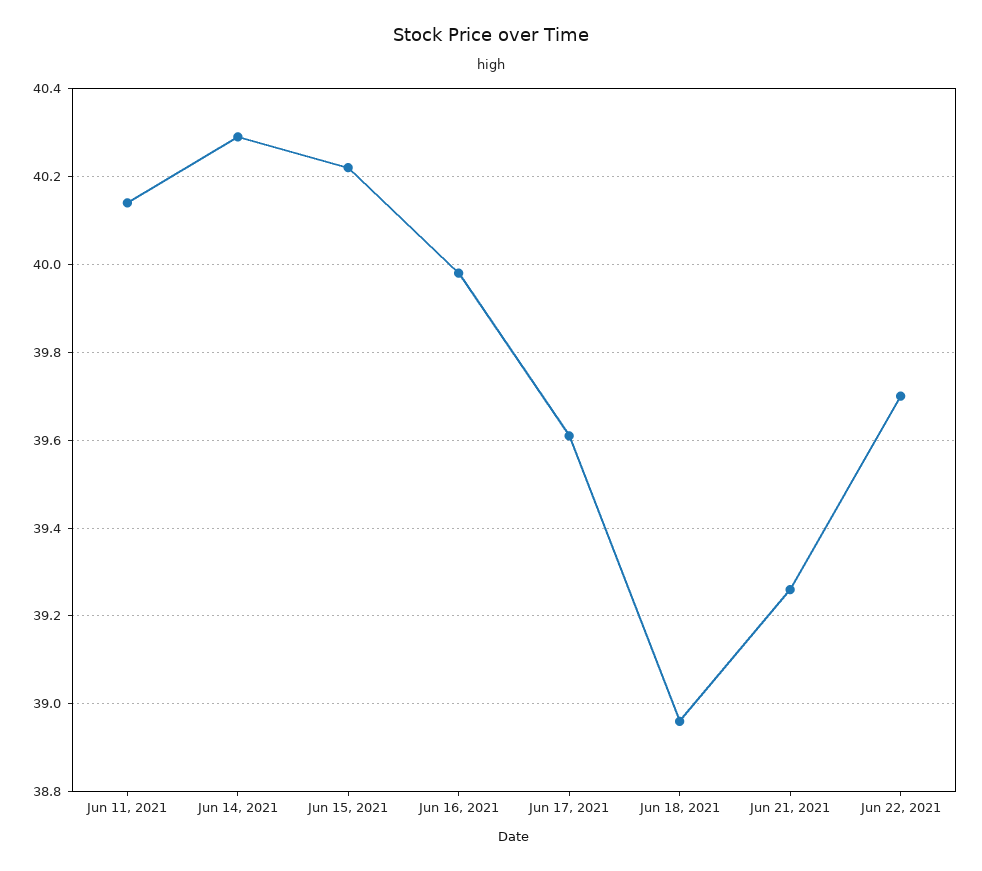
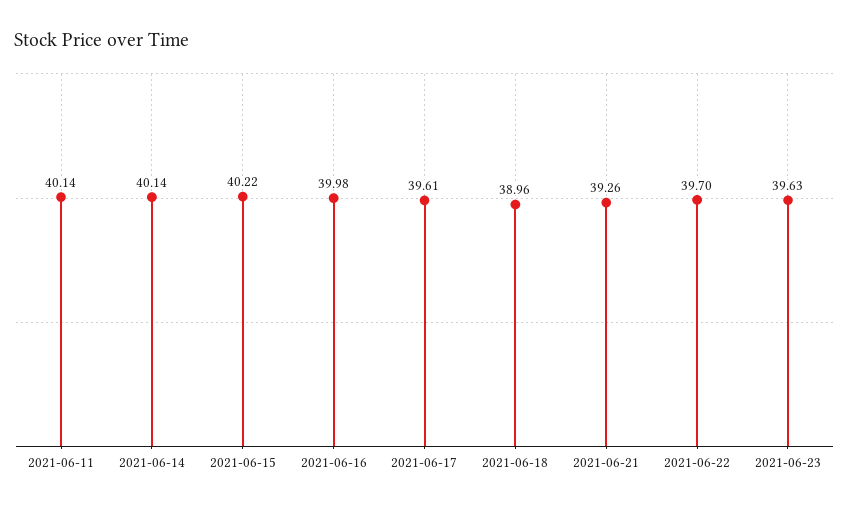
Jun 14, 2021: 40.3 -> 40.14
2021-06-23: none -> 39.63

